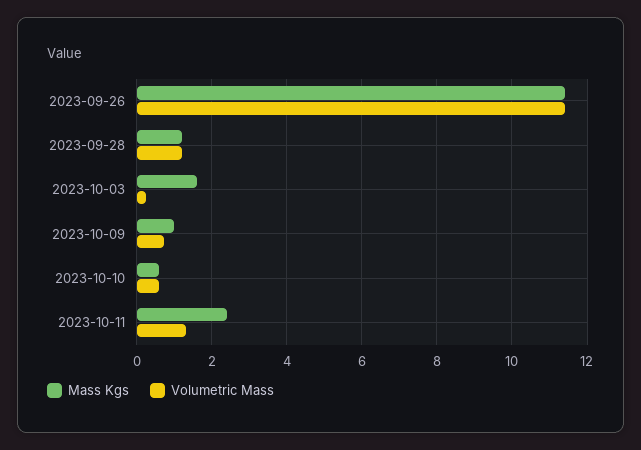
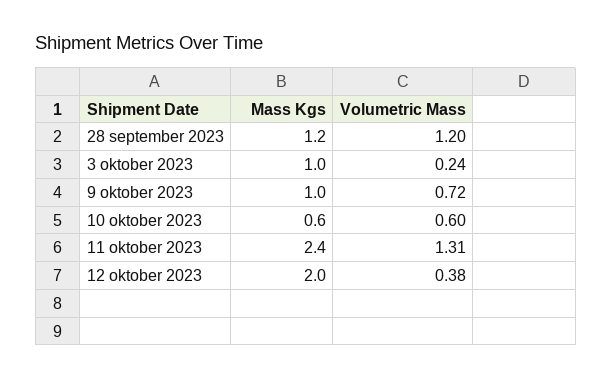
Mass Kgs, 2023-09-26: 11.4 -> none
Volumetric Mass, 2023-09-26: 11.4 -> none
Mass Kgs, 2023-10-03: 1.6 -> 1
Mass Kgs, 12 oktober 2023: none -> 2
Volumetric Mass, 12 oktober 2023: none -> 0.38

